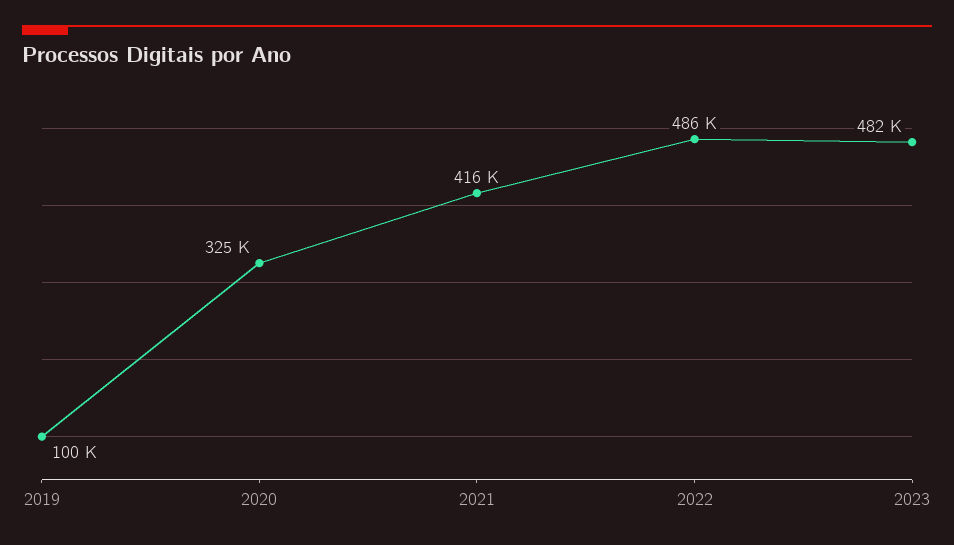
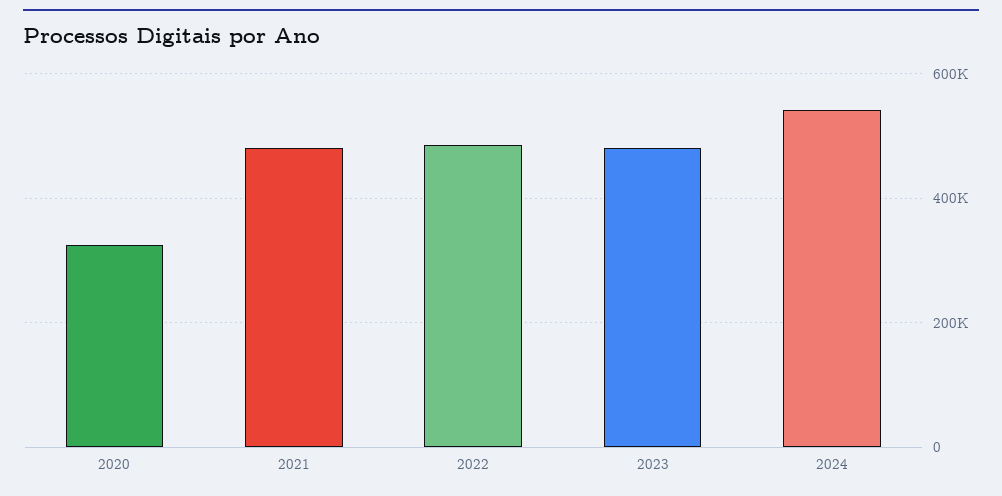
2019: 100000 -> none
2021: 416000 -> 480000
2024: none -> 540000

